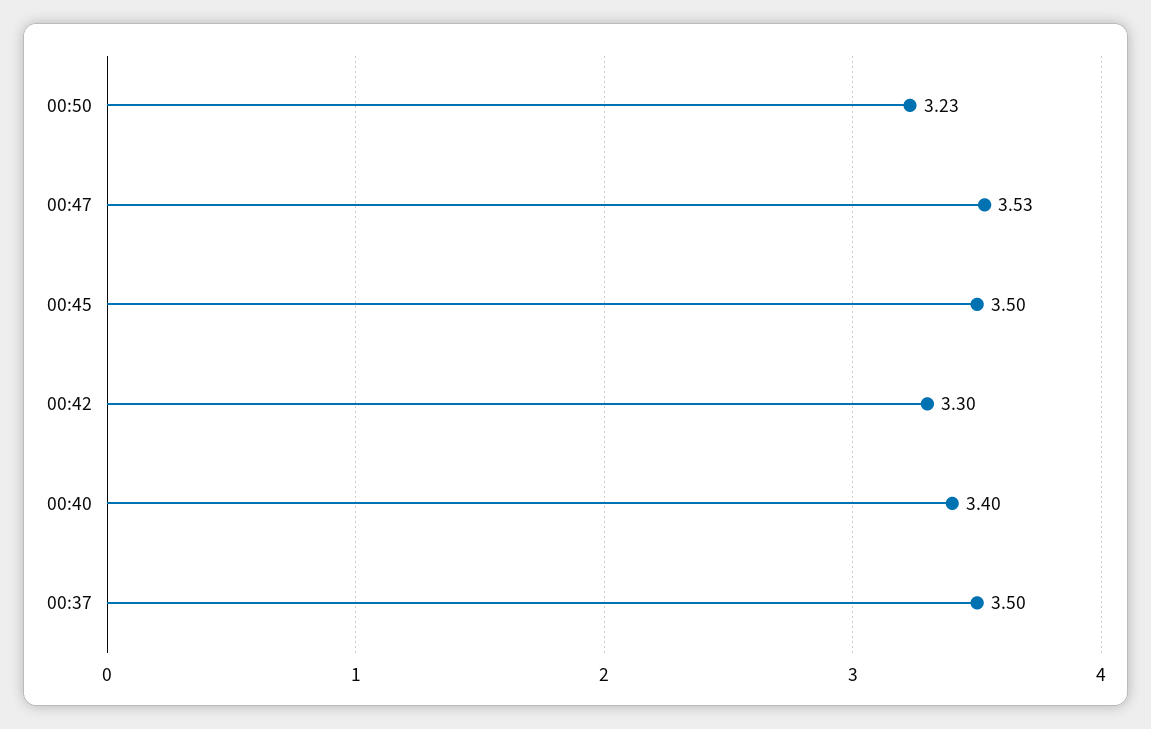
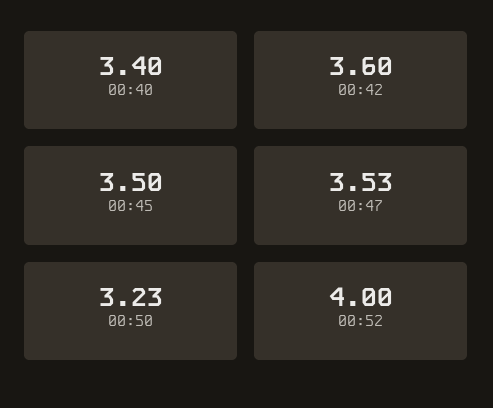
00:42: 3.3 -> 3.6
00:37: 3.5 -> none
00:52: none -> 4

